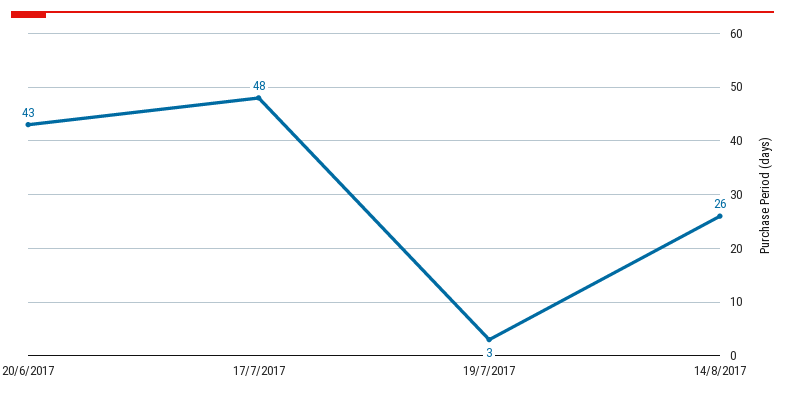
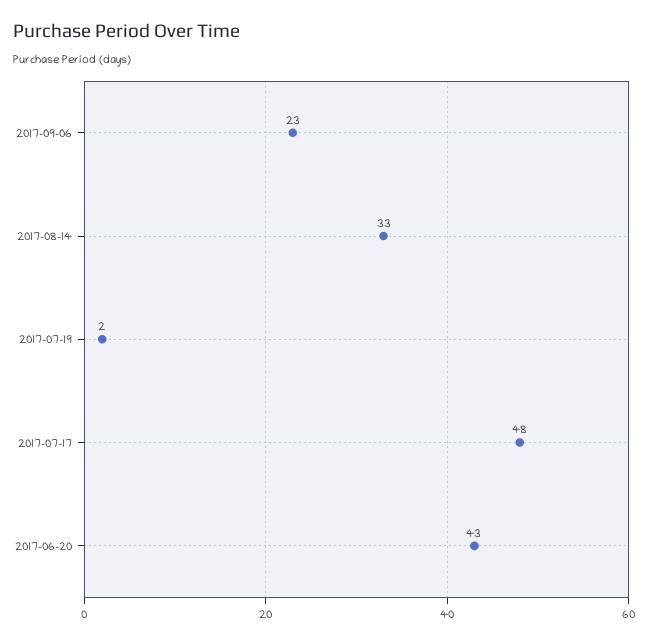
19/7/2017: 3 -> 2
14/8/2017: 26 -> 33
2017-09-06: none -> 23

